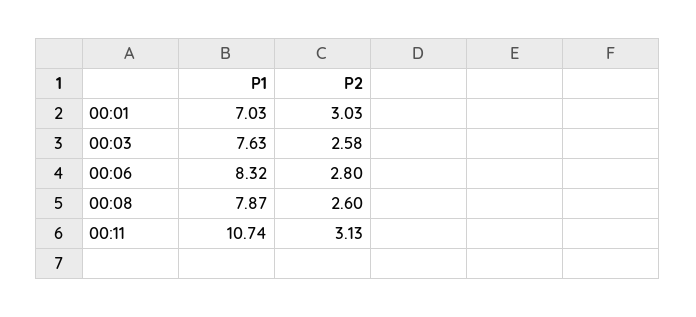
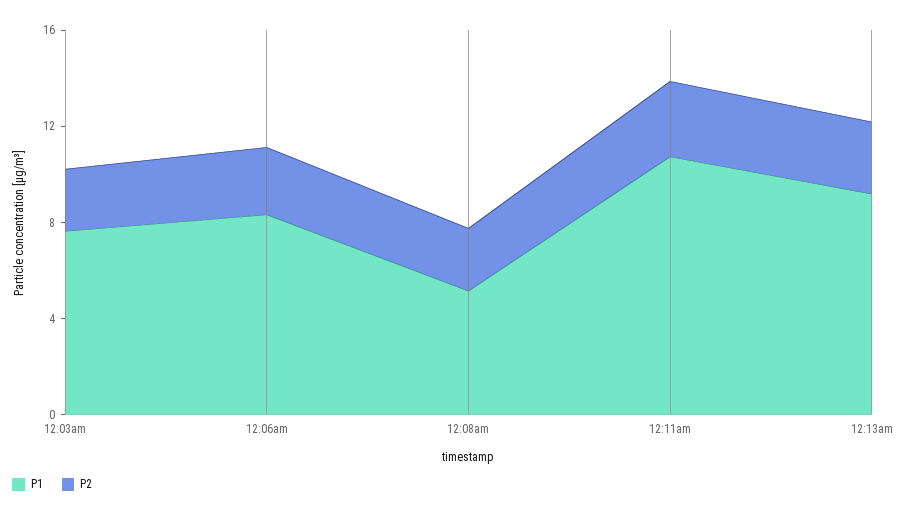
P1, 00:01: 7.03 -> none
P2, 00:01: 3.03 -> none
P1, 00:08: 7.87 -> 5
P1, 12:13am: none -> 9
P2, 12:13am: none -> 3

